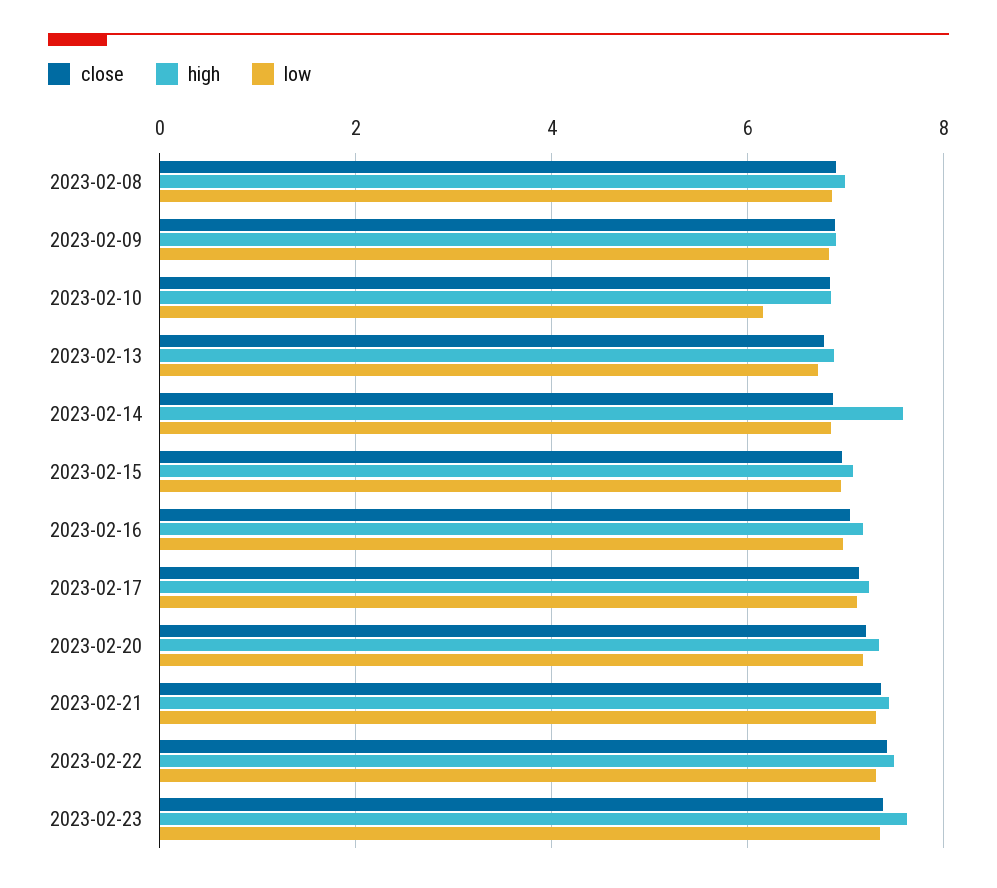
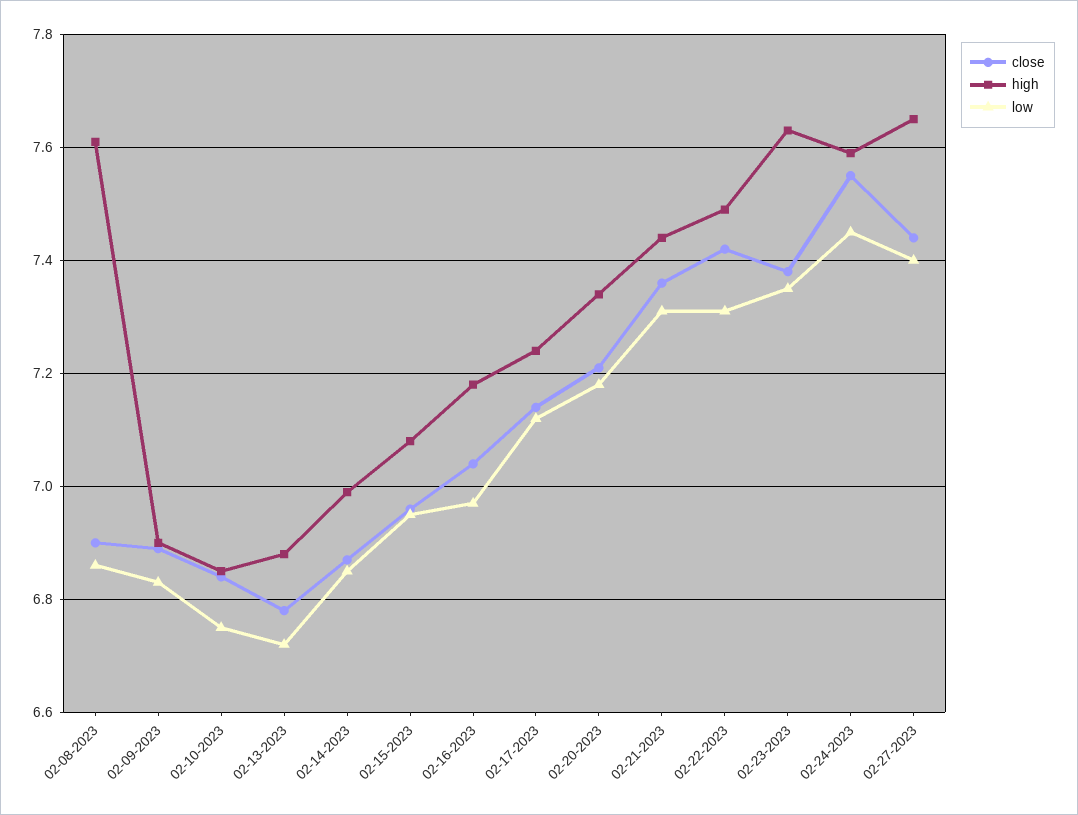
high, 2023-02-08: 7 -> 7.6
low, 2023-02-10: 6.2 -> 6.75
high, 2023-02-14: 7.6 -> 7
close, 02-24-2023: none -> 7.55
high, 02-24-2023: none -> 7.6
low, 02-24-2023: none -> 7.45
close, 02-27-2023: none -> 7.45
high, 02-27-2023: none -> 7.65
low, 02-27-2023: none -> 7.4

